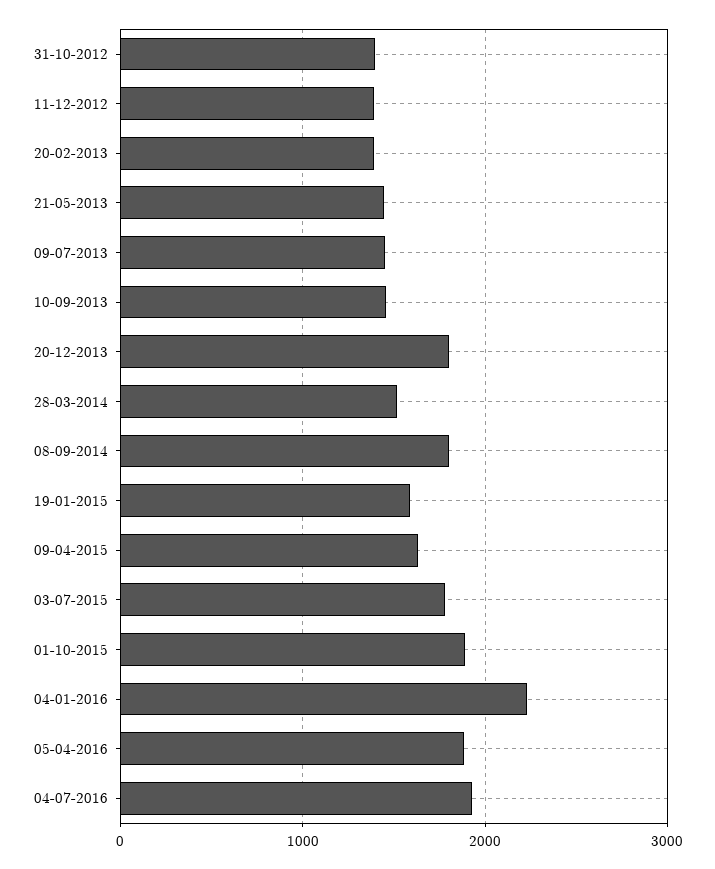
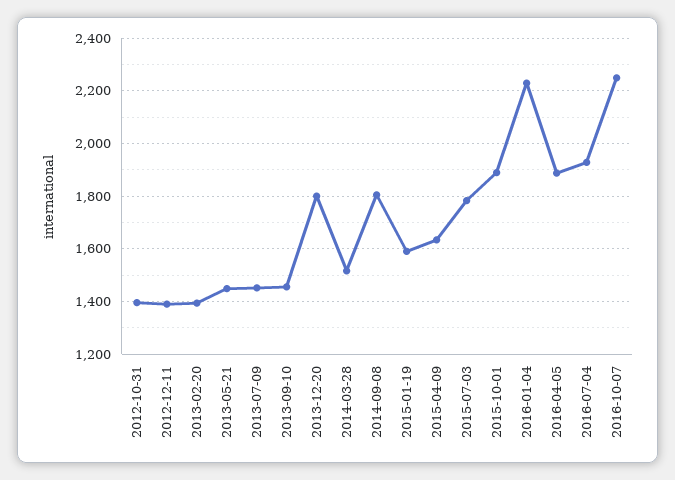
2016-10-07: none -> 2250

